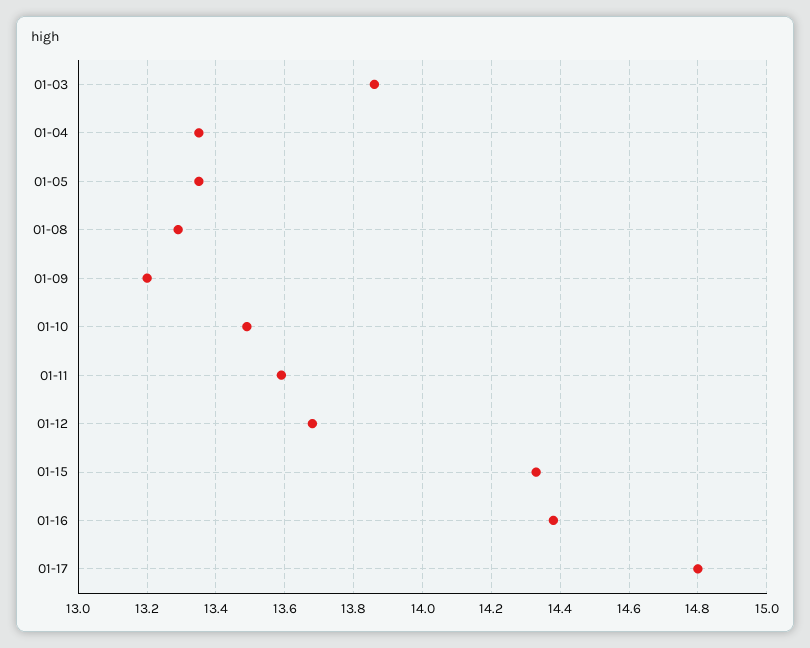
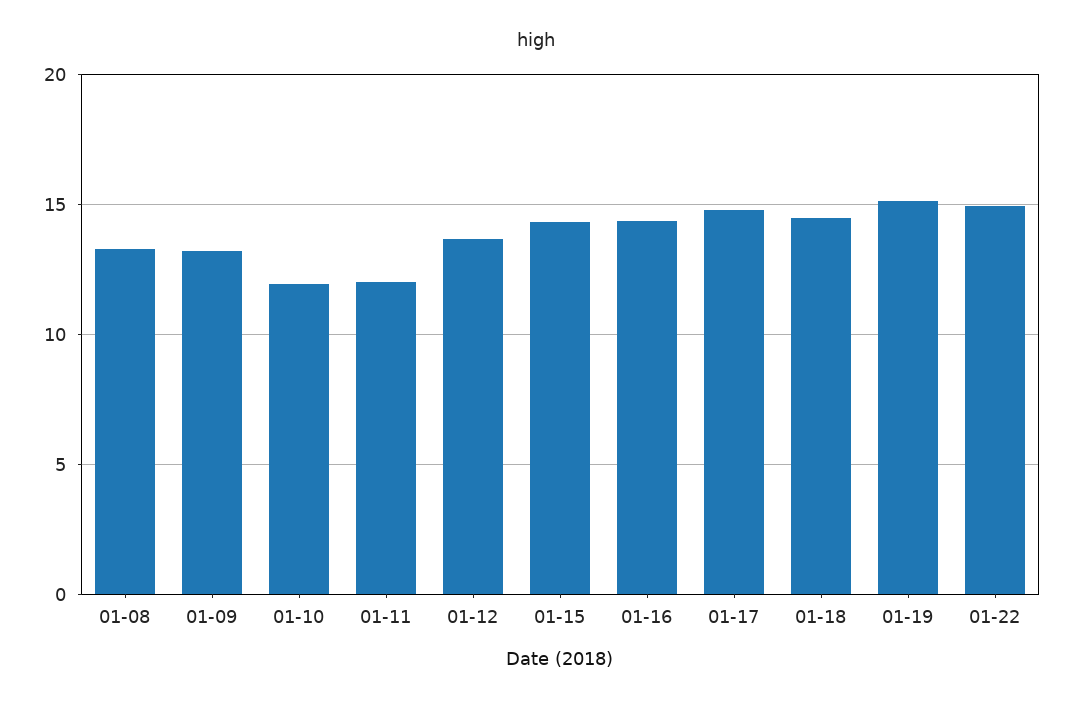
01-03: 13.85 -> none
01-04: 13.35 -> none
01-05: 13.35 -> none
01-10: 13.5 -> 12
01-11: 13.6 -> 12
01-18: none -> 14.5
01-19: none -> 15
01-22: none -> 15

